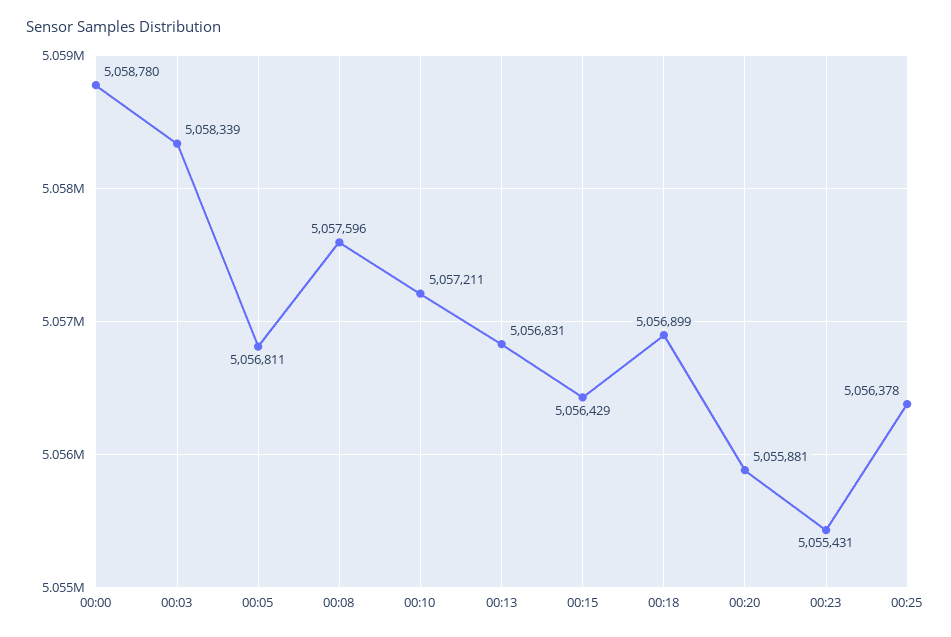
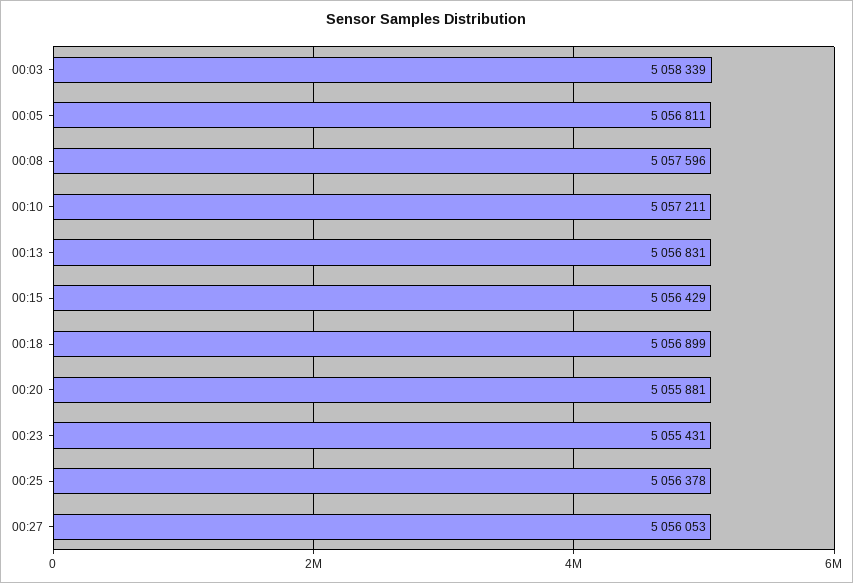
00:00: 5058780 -> none
00:27: none -> 5056053

